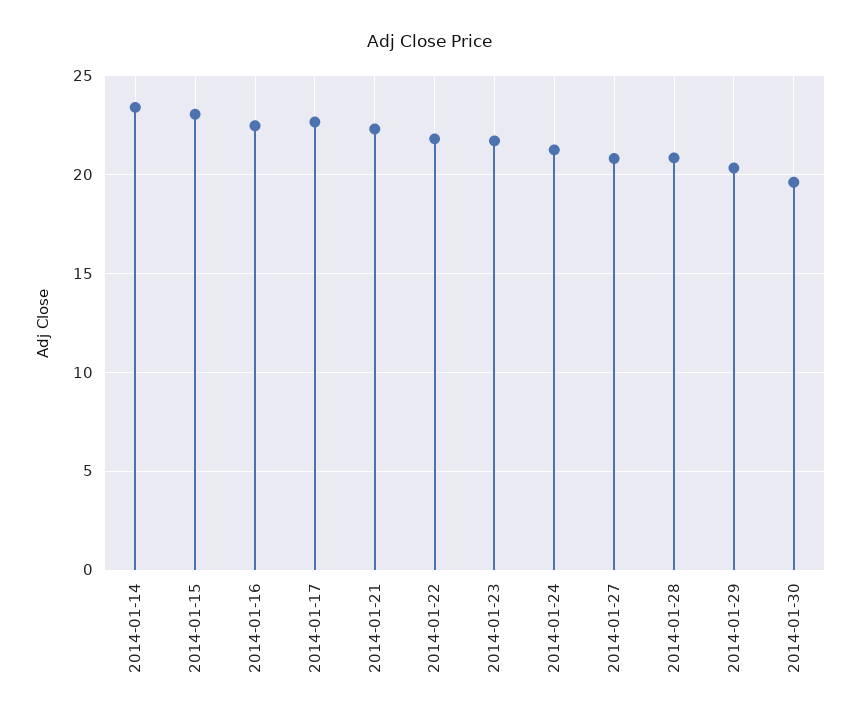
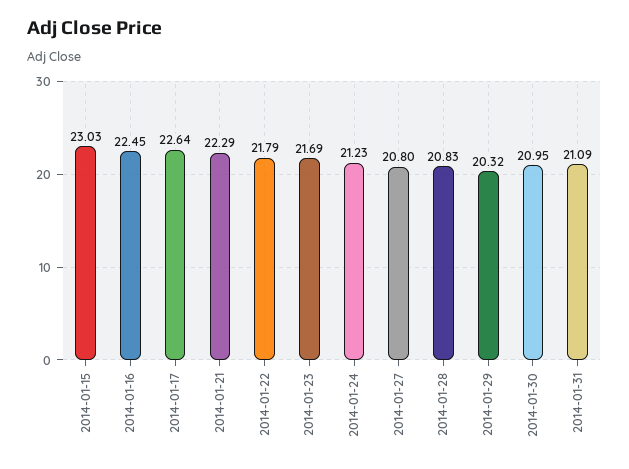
2014-01-14: 23.5 -> none
2014-01-30: 19.5 -> 20.95
2014-01-31: none -> 21.09

